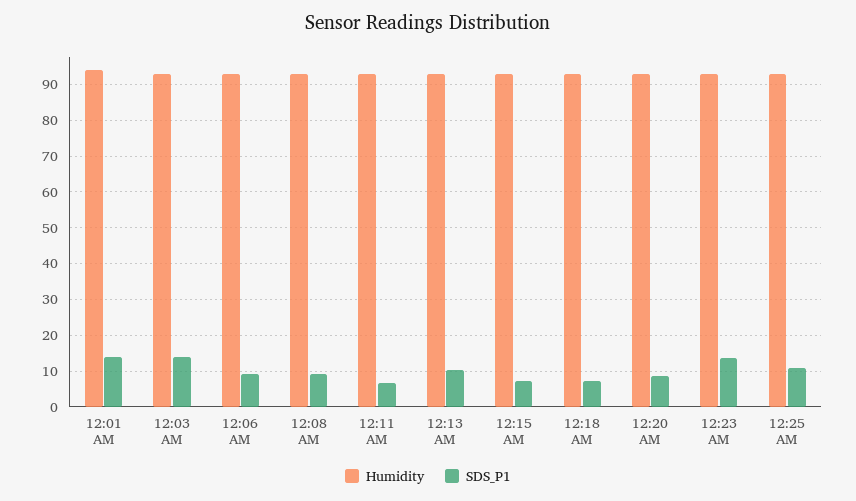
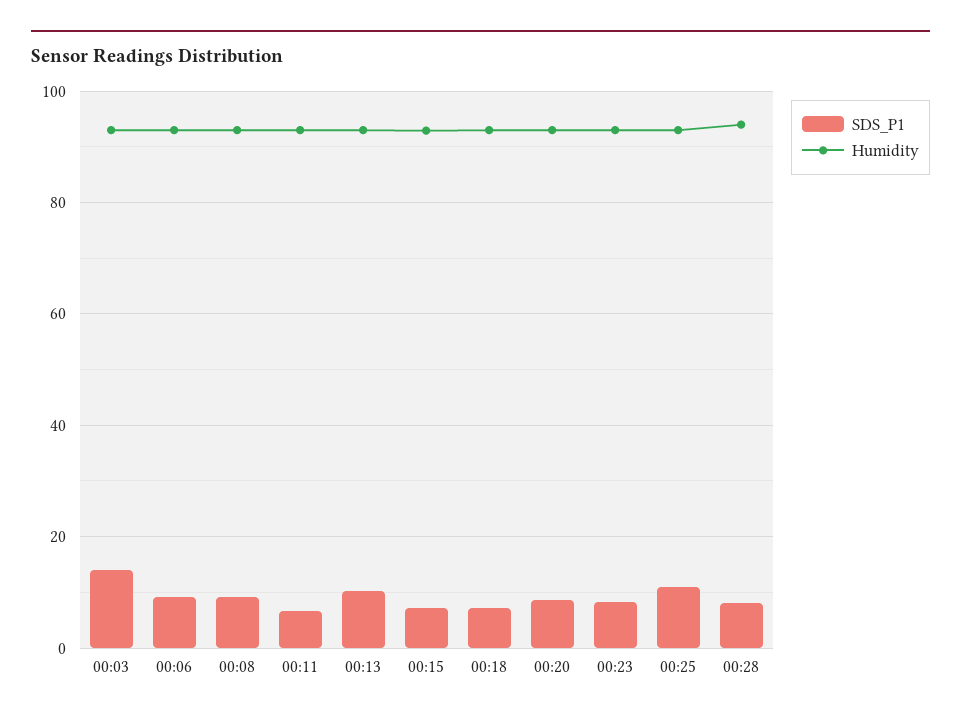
Humidity, 12:01 AM: 94 -> none
SDS_P1, 12:01 AM: 14 -> none
SDS_P1, 12:23 AM: 14 -> 8
SDS_P1, 00:28: none -> 8
Humidity, 00:28: none -> 94

